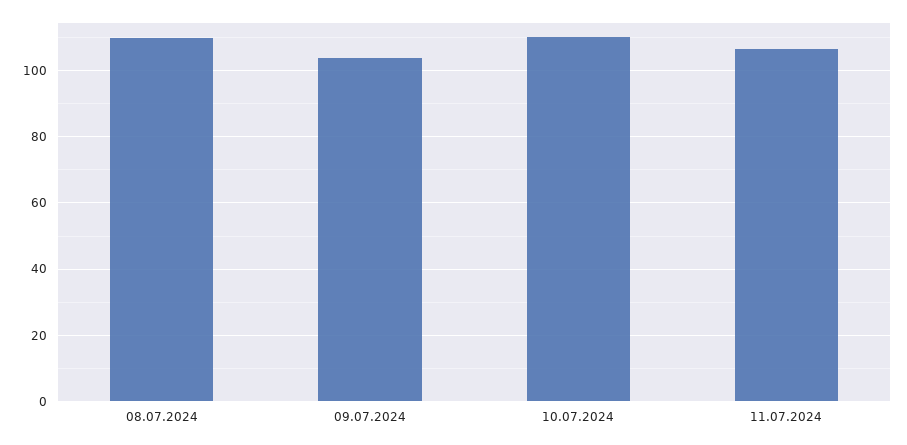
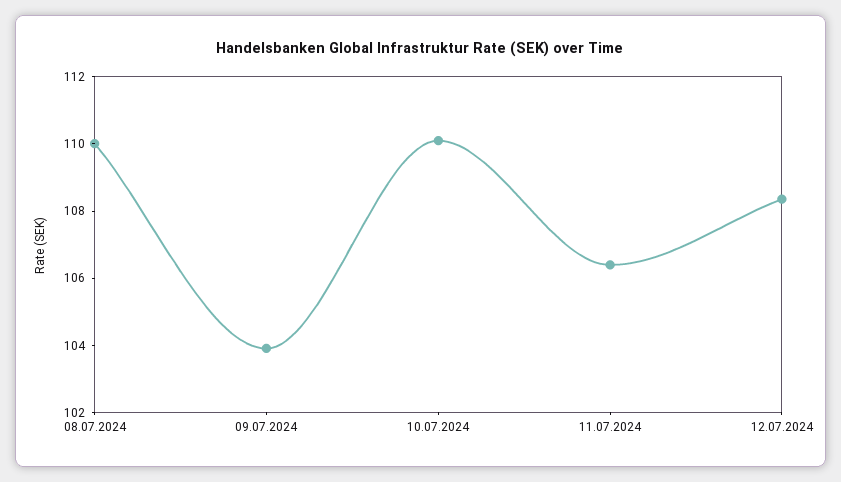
12.07.2024: none -> 108.5

